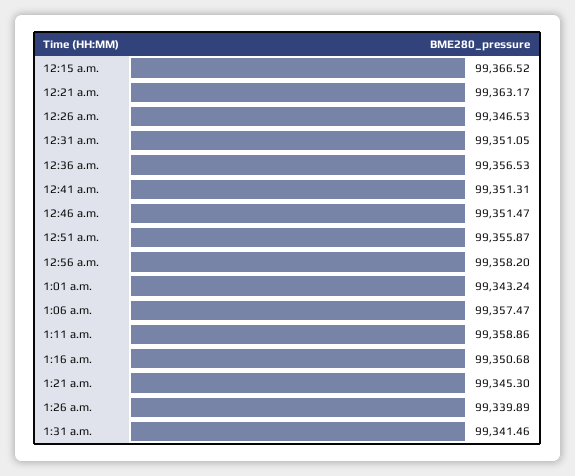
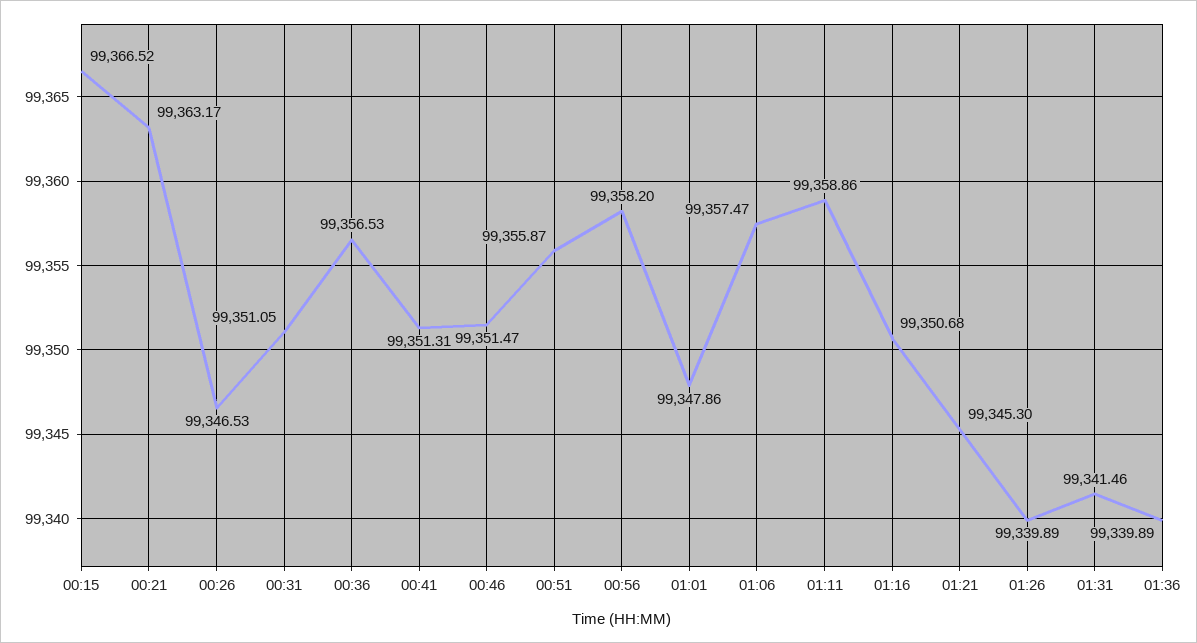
1:01 a.m.: 99343.24 -> 99347.86
01:36: none -> 99339.89

